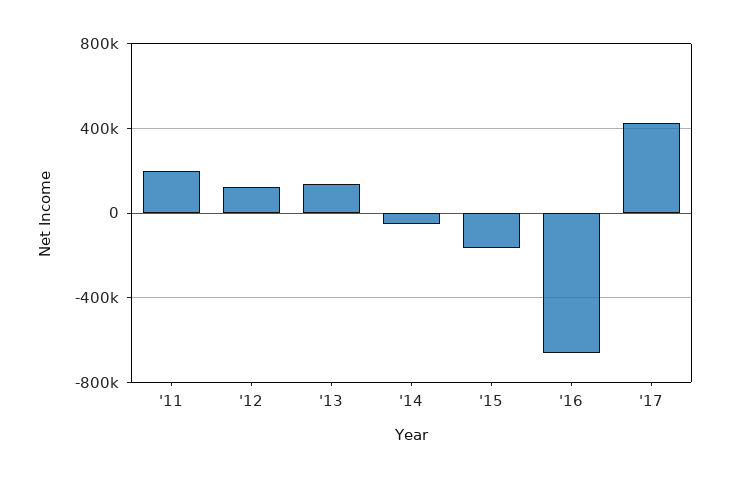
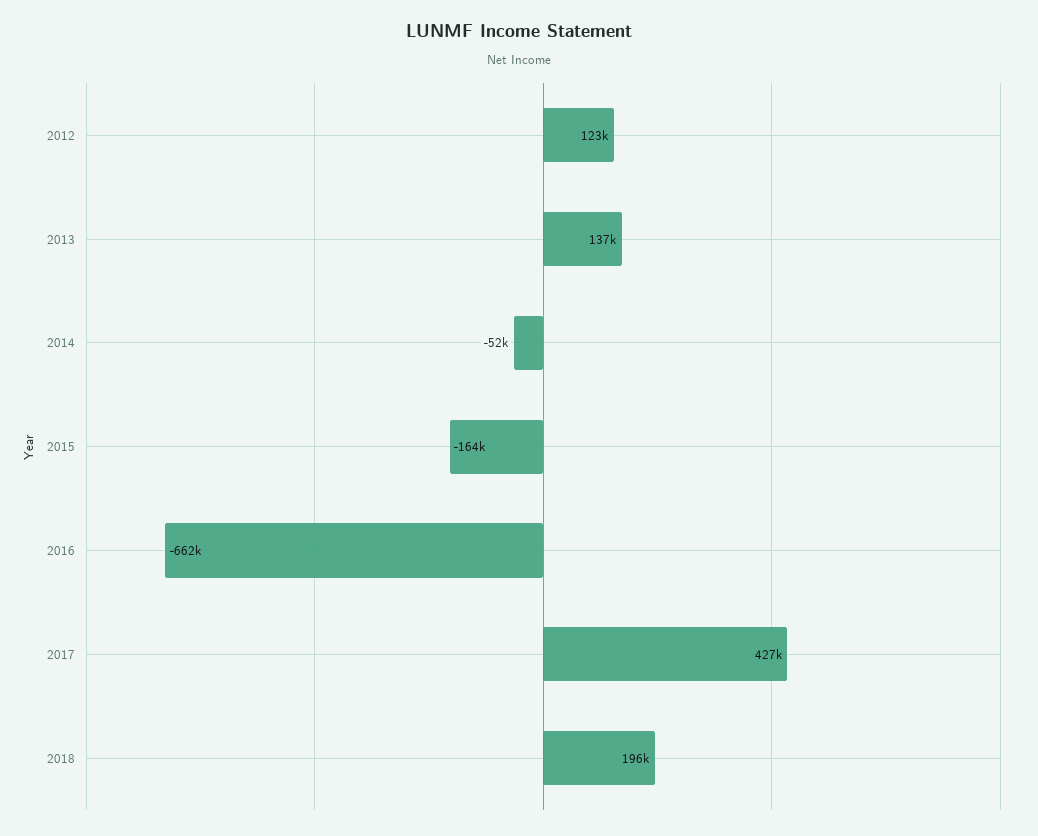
'11: 200000 -> none
2018: none -> 196000

